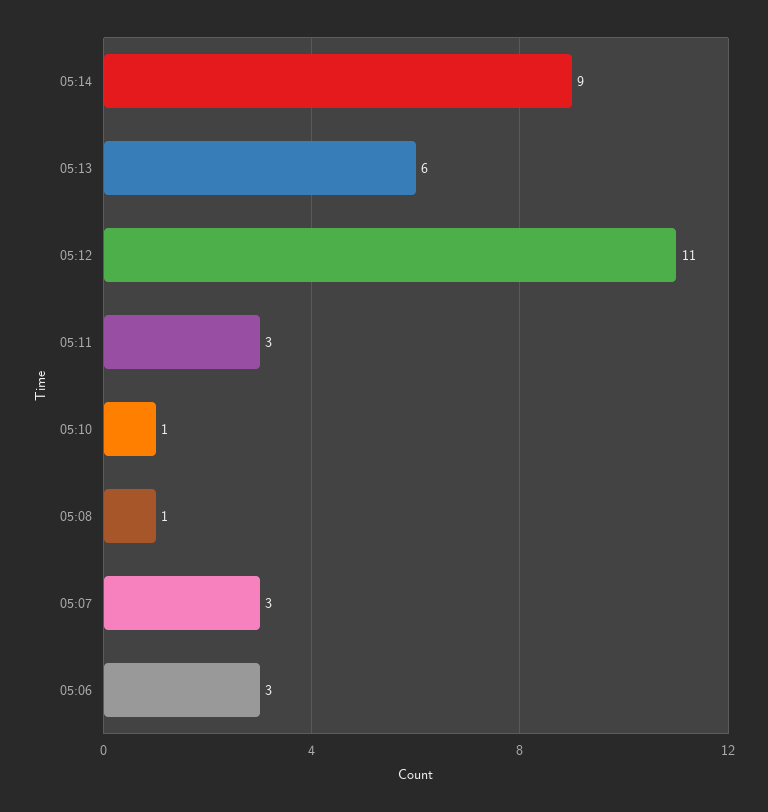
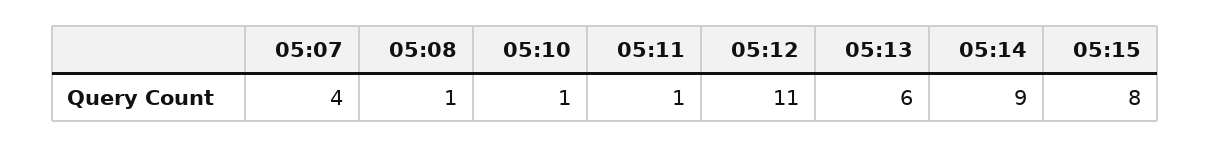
05:11: 3 -> 1
05:07: 3 -> 4
05:06: 3 -> none
05:15: none -> 8

